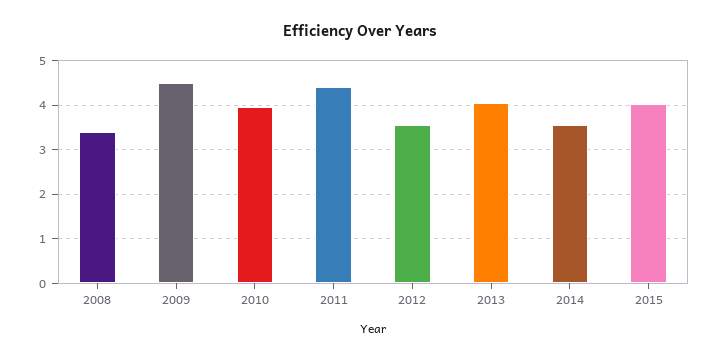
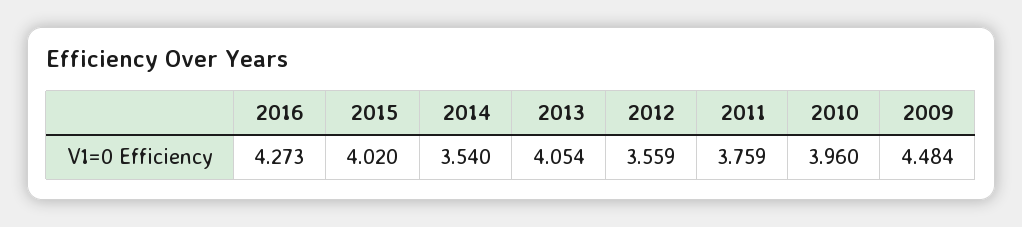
2008: 3.4 -> none
2011: 4.4 -> 3.759
2016: none -> 4.273

